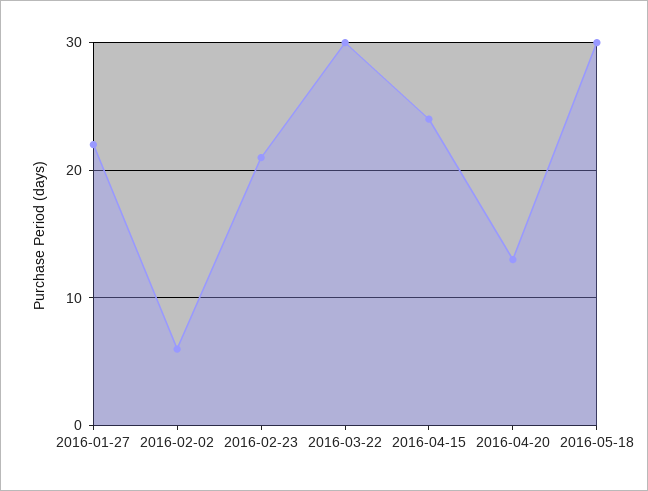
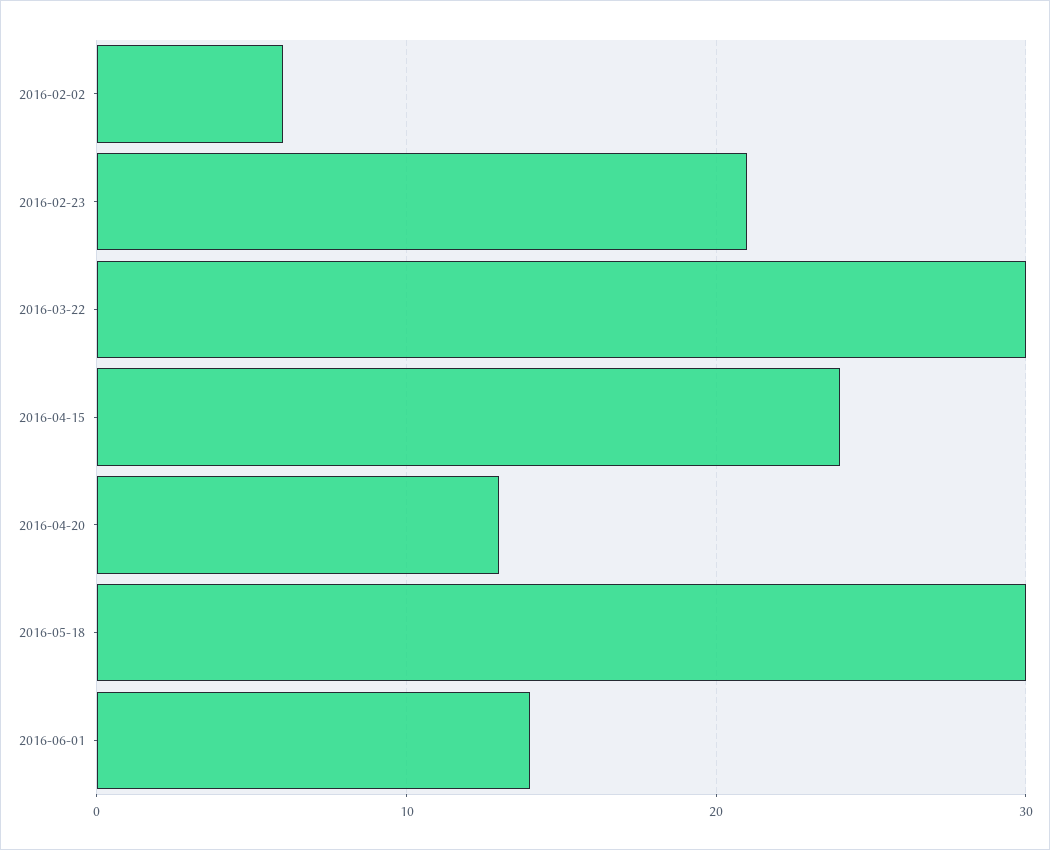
2016-01-27: 22 -> none
2016-06-01: none -> 14

